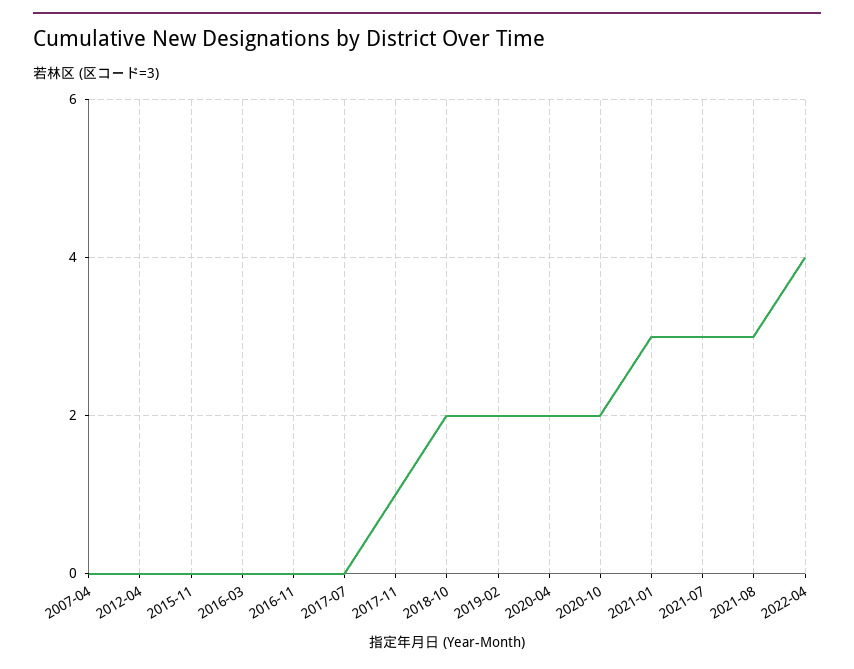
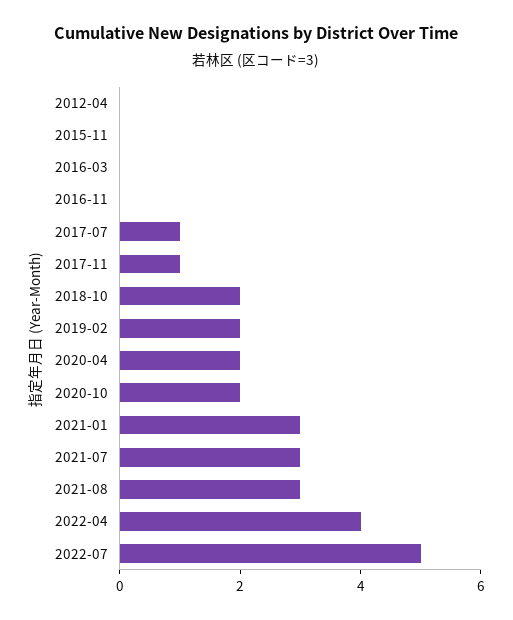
2007-04: 0 -> none
2017-07: 0 -> 1
2022-07: none -> 5

